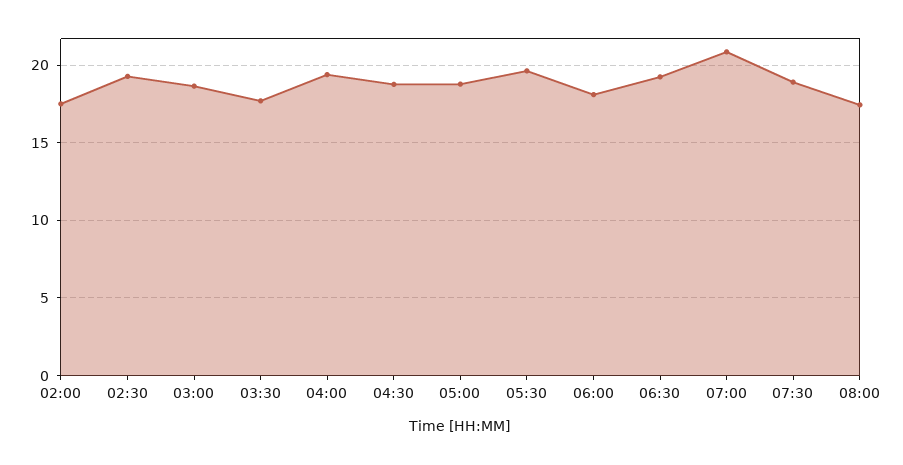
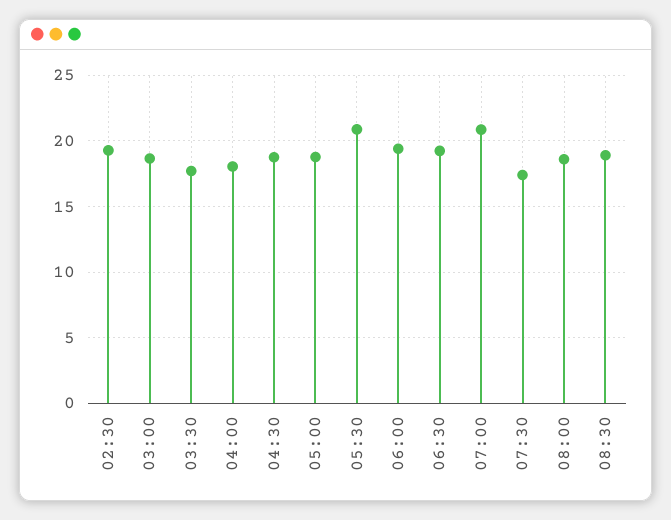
02:00: 17.5 -> none
04:00: 19.5 -> 18
05:30: 19.5 -> 21
06:00: 18 -> 19.5
07:30: 19 -> 17.5
08:00: 17.5 -> 18.5
08:30: none -> 19

